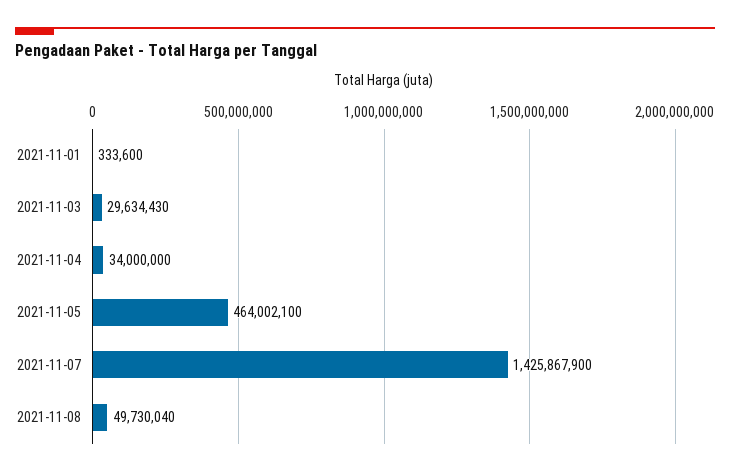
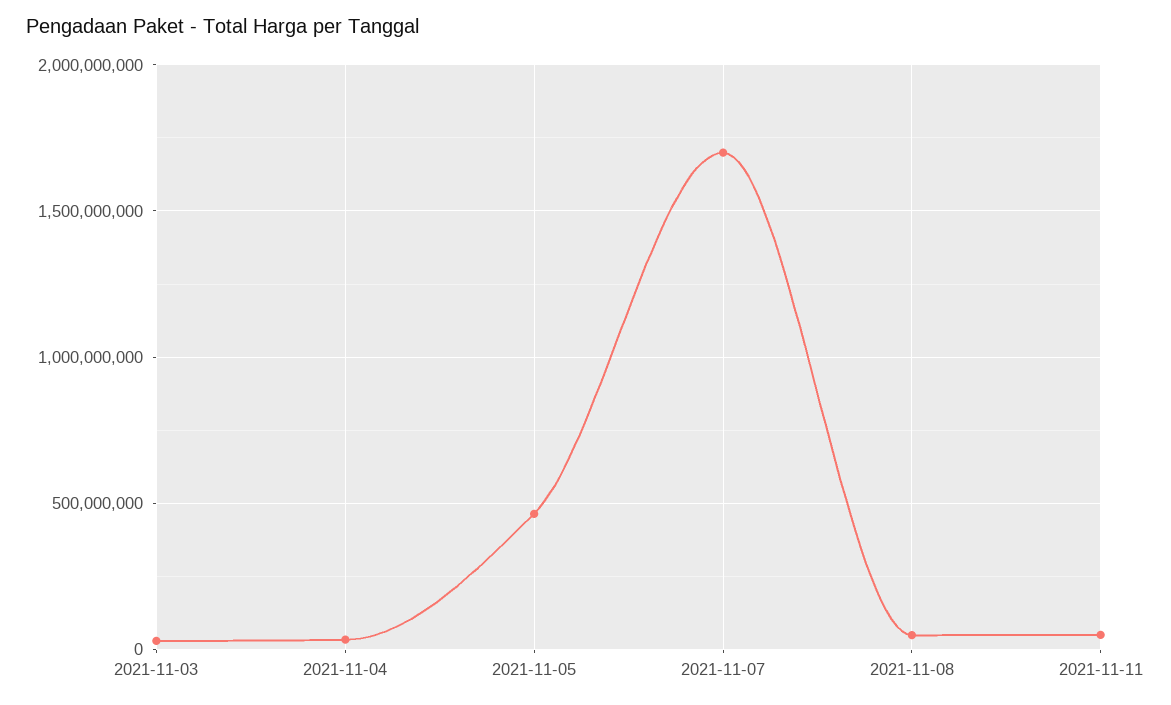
2021-11-01: 333600 -> none
2021-11-07: 1425867900 -> 1700000000
2021-11-11: none -> 50000000

